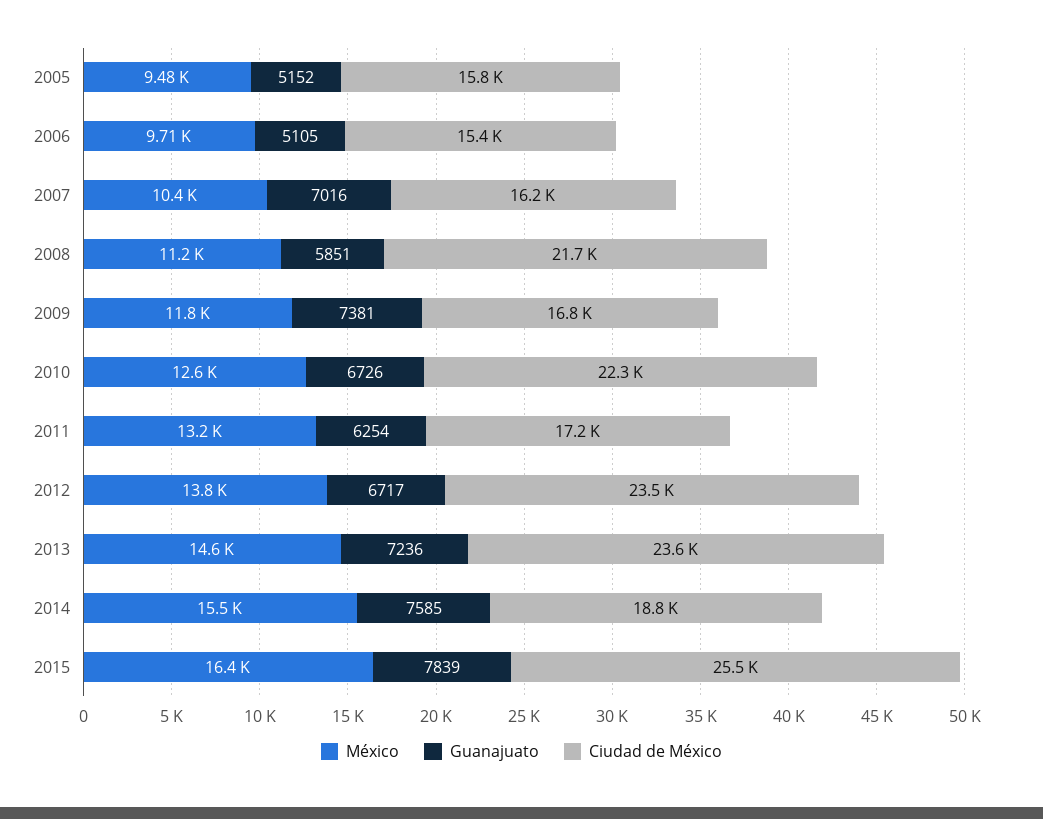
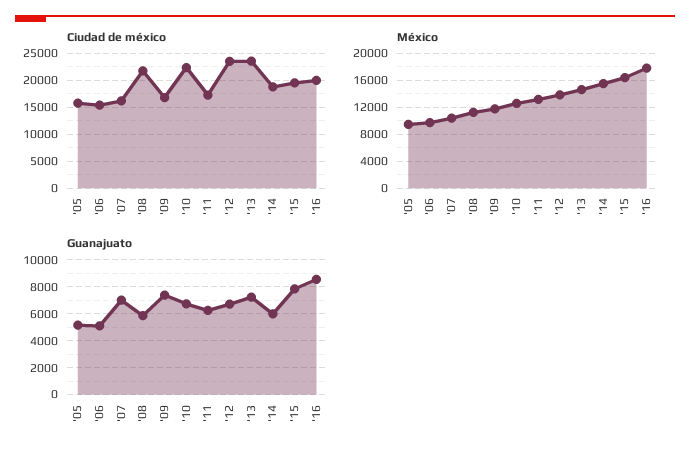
Guanajuato, 2014: 7585 -> 6000
Ciudad de México, 2015: 25500 -> 20000
Ciudad de México, '16: none -> 20000
México, '16: none -> 18000
Guanajuato, '16: none -> 8500

